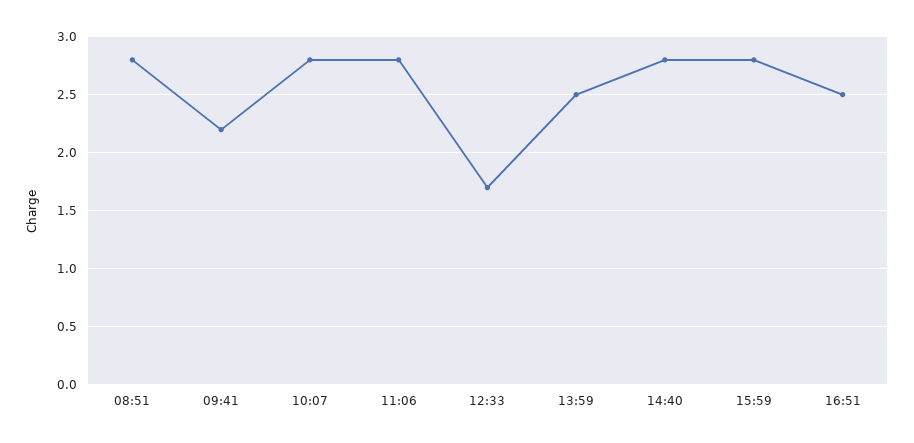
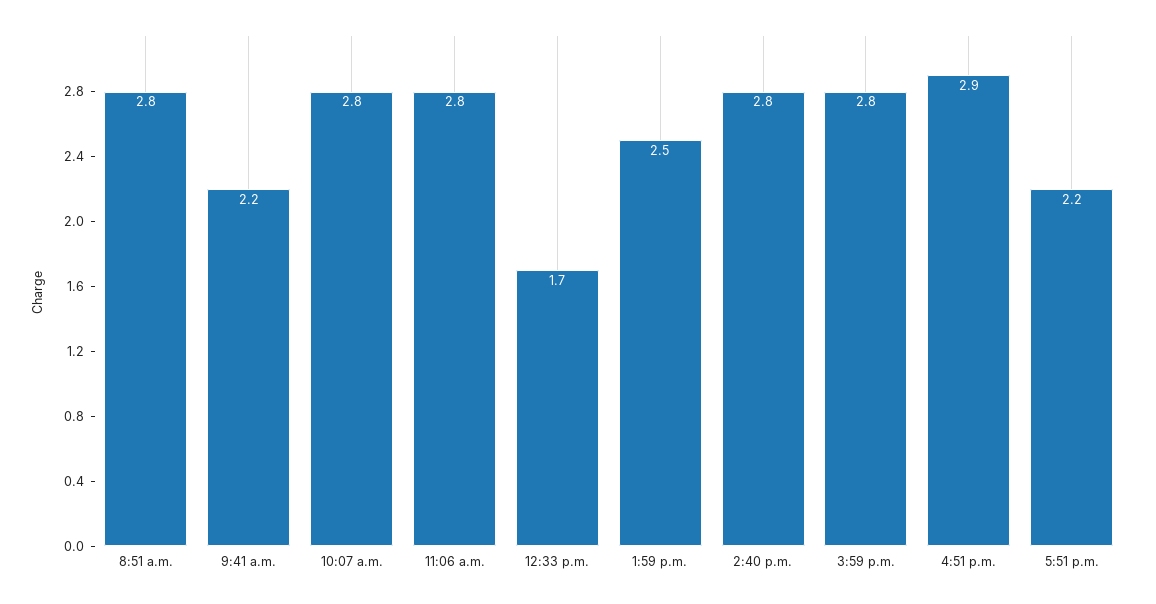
16:51: 2.5 -> 2.9
5:51 p.m.: none -> 2.2

